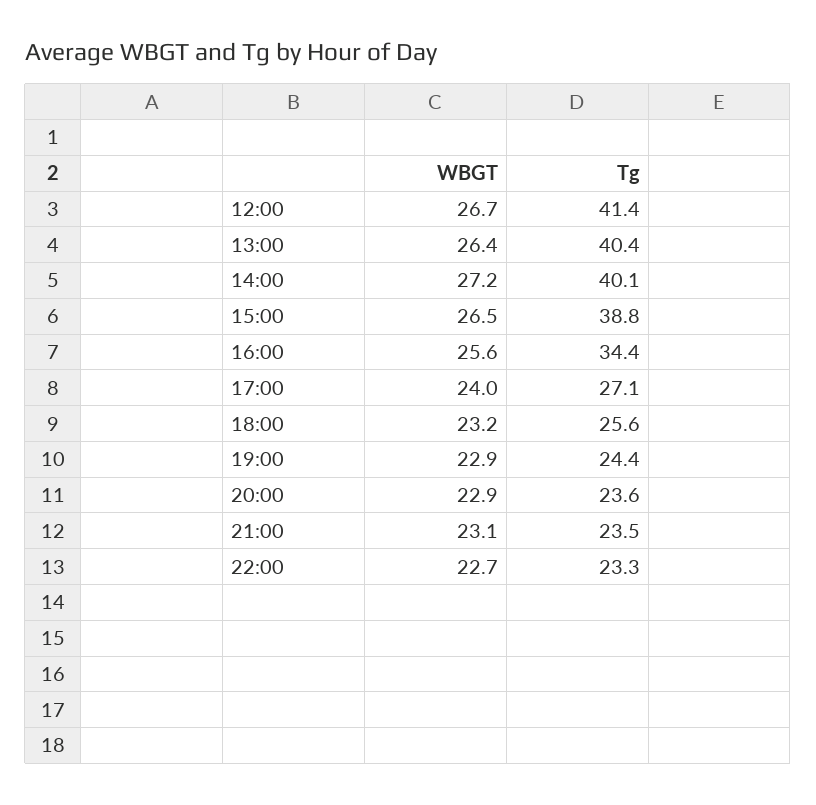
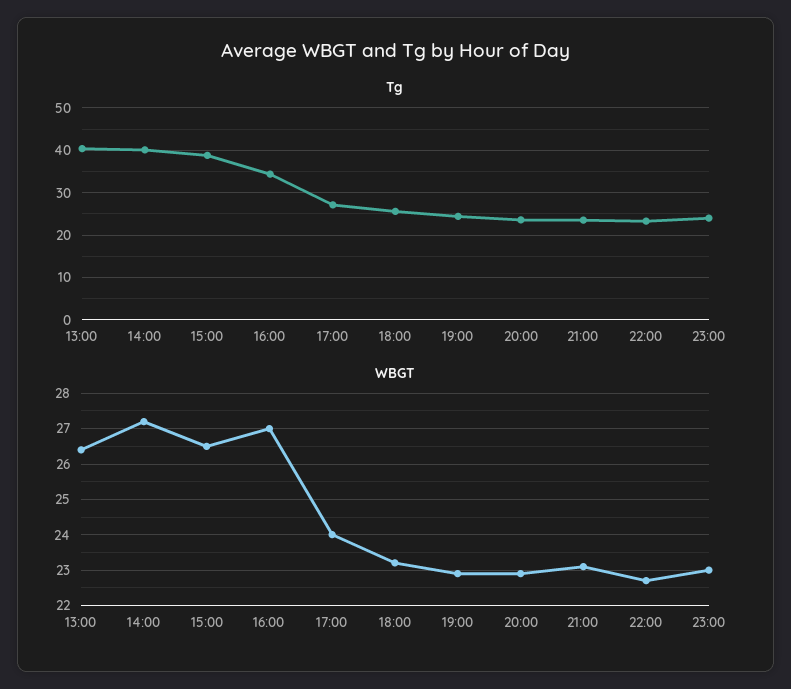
WBGT, 12:00: 26.7 -> none
Tg, 12:00: 41.4 -> none
WBGT, 16:00: 25.6 -> 27
Tg, 23:00: none -> 24
WBGT, 23:00: none -> 23

